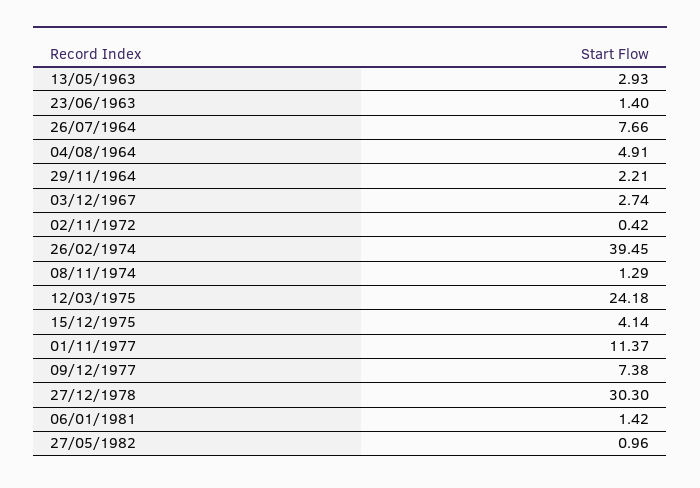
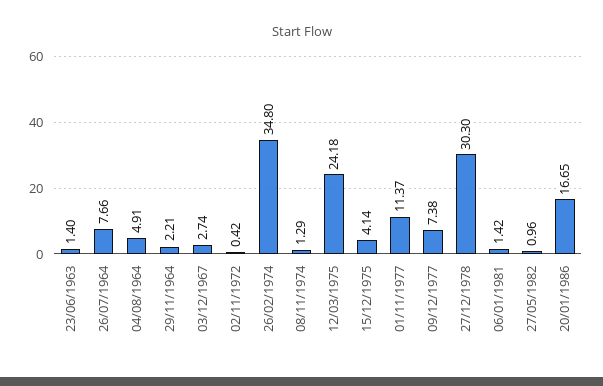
13/05/1963: 2.93 -> none
26/02/1974: 39.45 -> 34.8
20/01/1986: none -> 16.65

